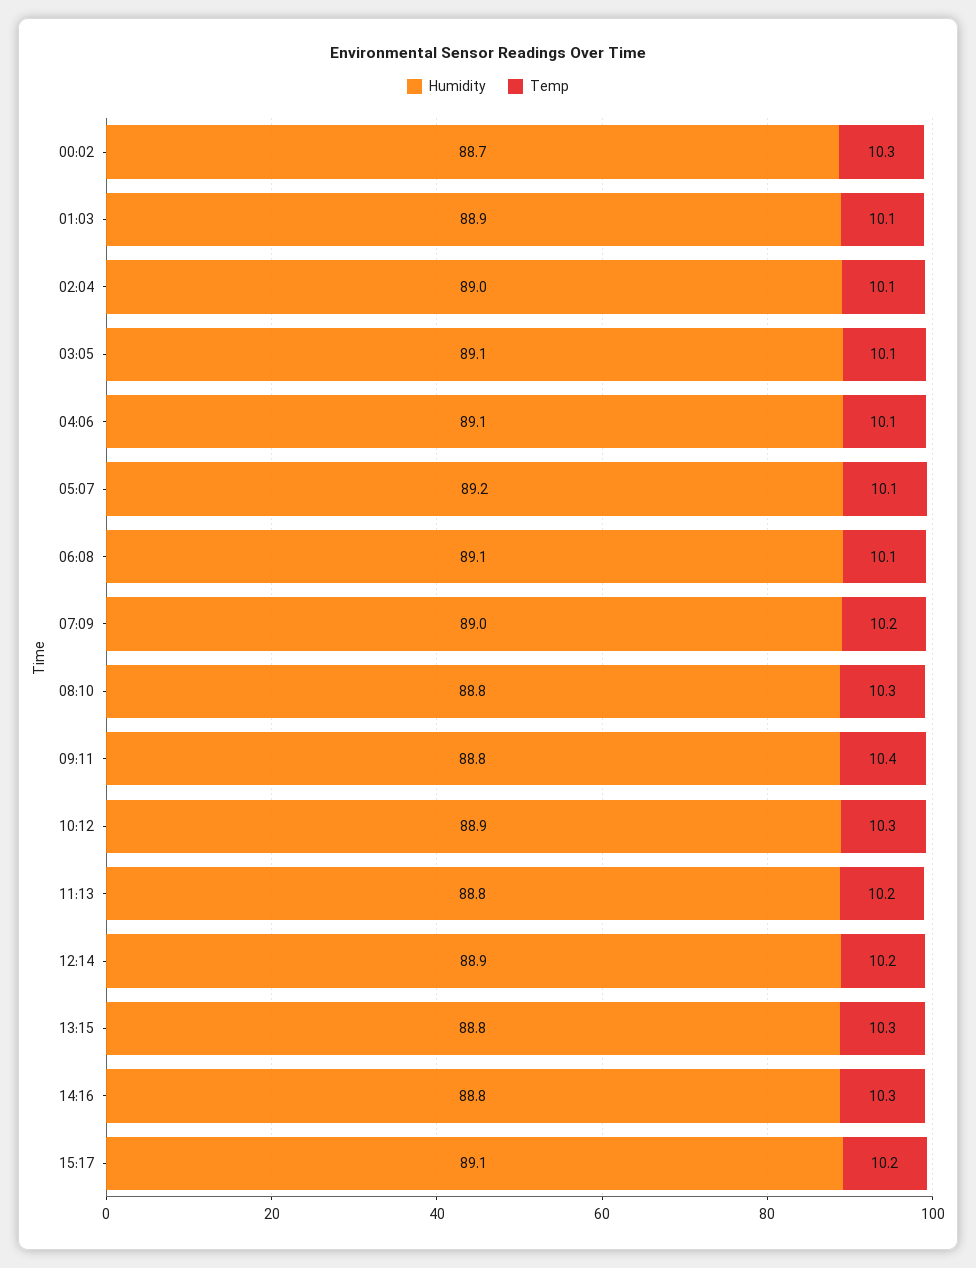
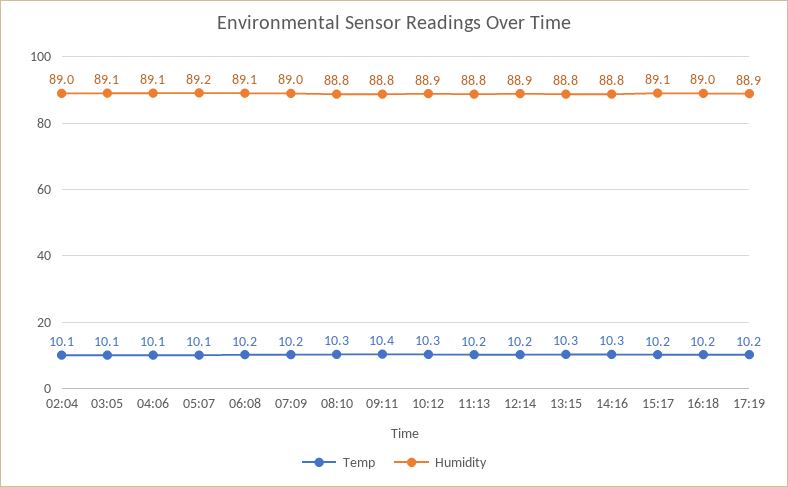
Humidity, 00:02: 88.7 -> none
Temp, 00:02: 10.3 -> none
Humidity, 01:03: 88.9 -> none
Temp, 01:03: 10.1 -> none
Temp, 06:08: 10.1 -> 10.2
Temp, 16:18: none -> 10.2
Humidity, 16:18: none -> 89
Temp, 17:19: none -> 10.2
Humidity, 17:19: none -> 88.9

